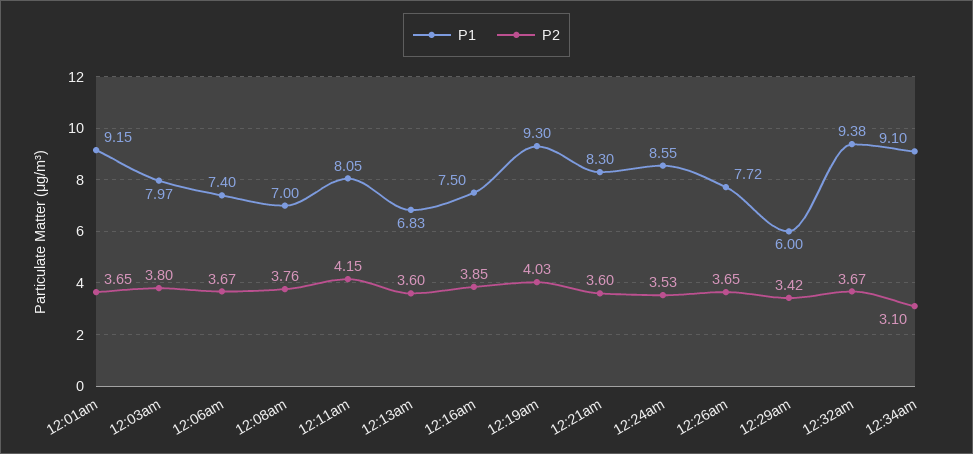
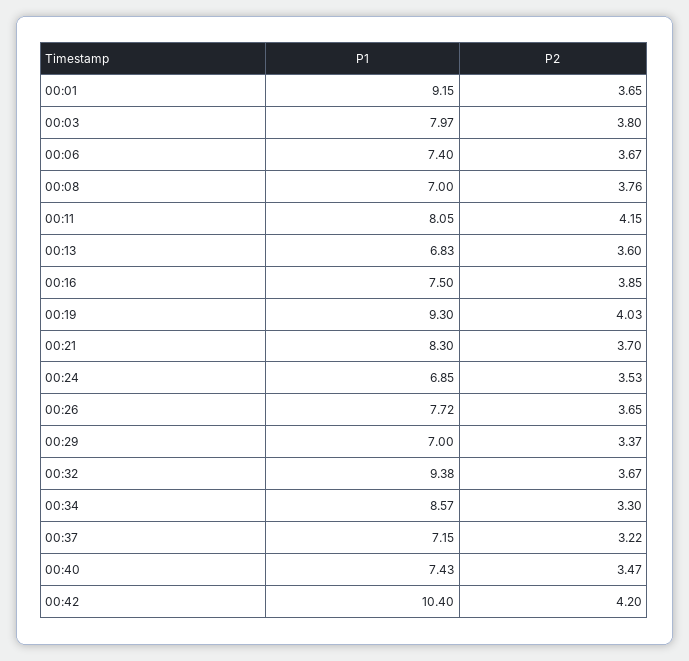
P2, 12:21am: 3.6 -> 3.7
P1, 12:24am: 8.55 -> 6.85
P1, 12:29am: 6 -> 7
P2, 12:29am: 3.42 -> 3.37
P1, 12:34am: 9.1 -> 8.57
P2, 12:34am: 3.1 -> 3.3
P1, 00:37: none -> 7.15
P2, 00:37: none -> 3.22
P1, 00:40: none -> 7.43
P2, 00:40: none -> 3.47
P1, 00:42: none -> 10.4
P2, 00:42: none -> 4.2

